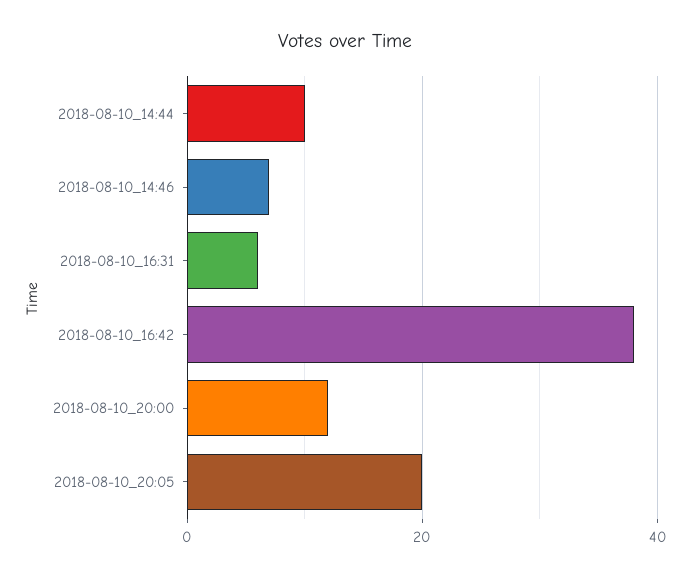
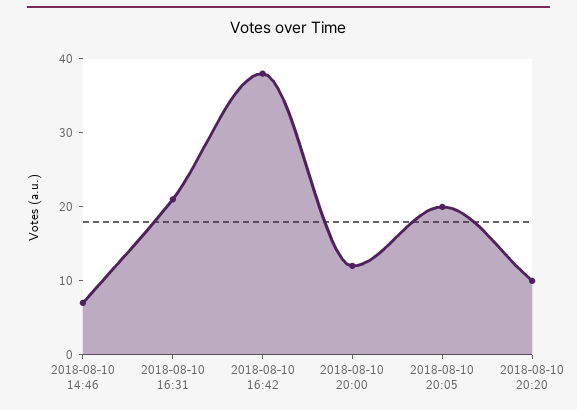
2018-08-10_14:44: 10 -> none
2018-08-10_16:31: 5 -> 20
2018-08-10 20:20: none -> 10

